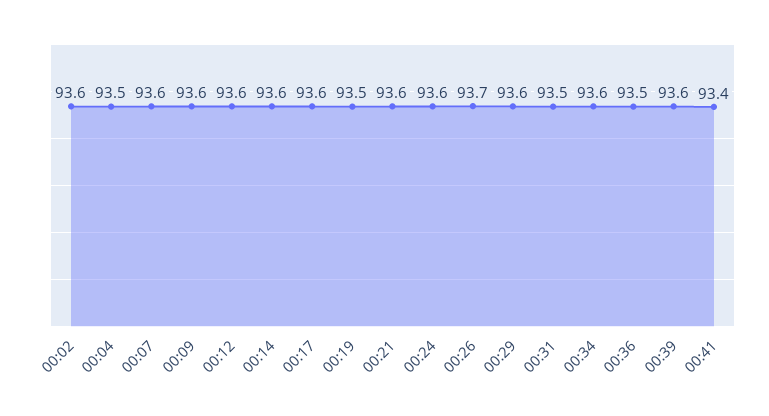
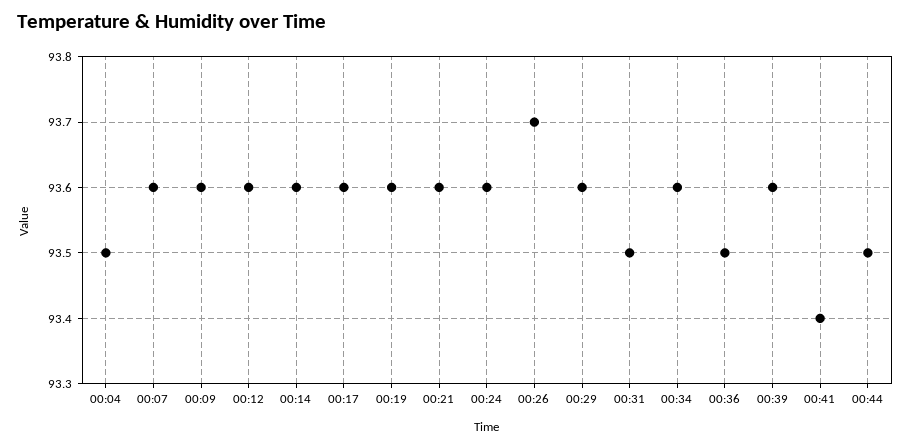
00:02: 93.6 -> none
00:19: 93.5 -> 93.6
00:44: none -> 93.5

